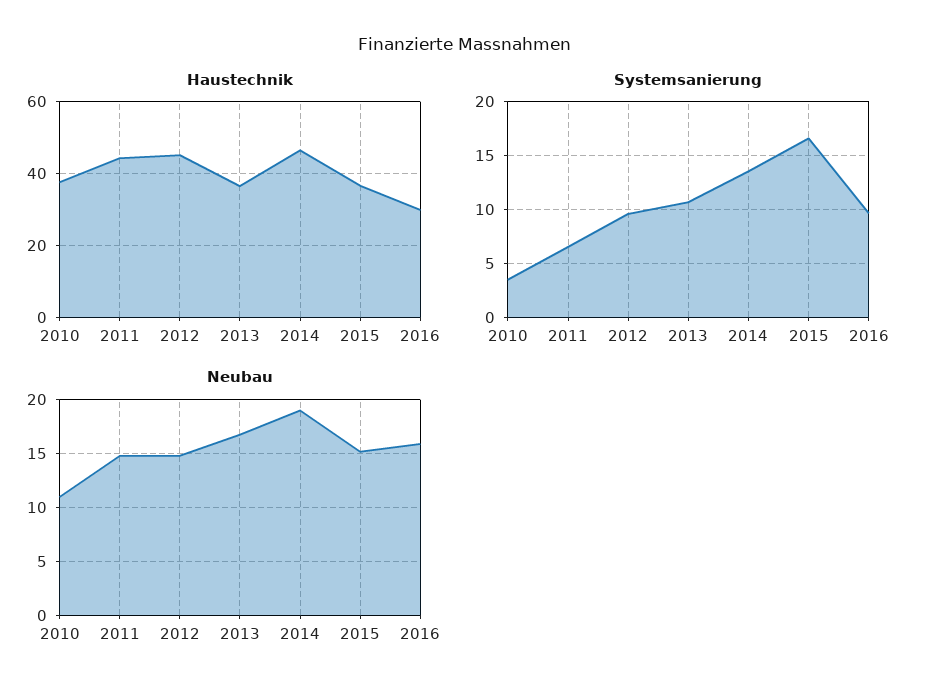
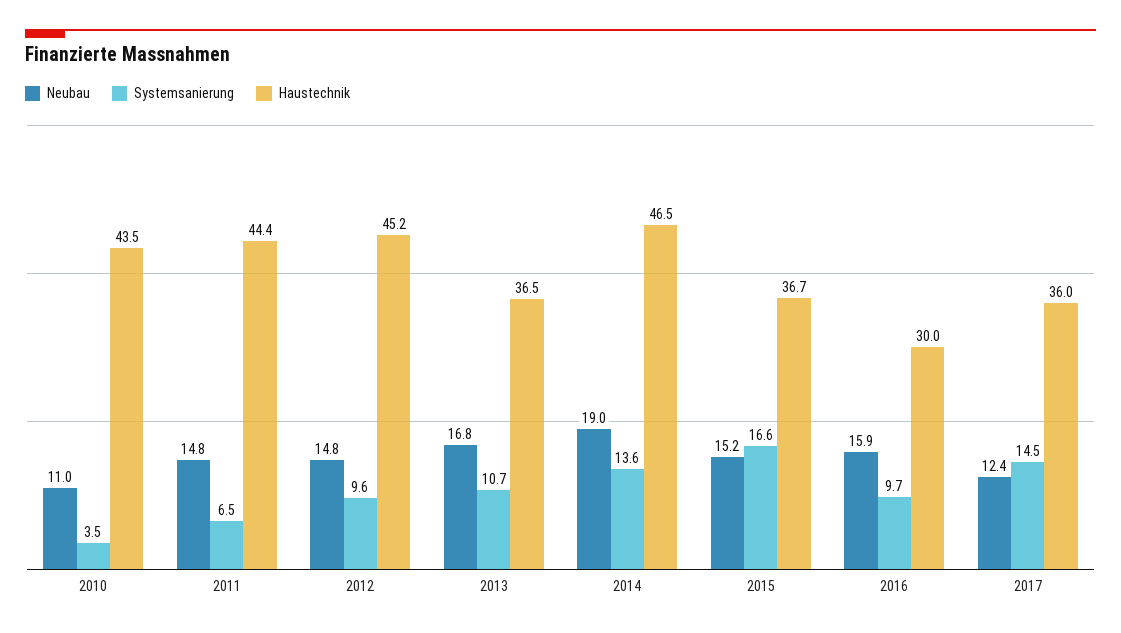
Haustechnik, 2010: 38 -> 43.5
Neubau, 2017: none -> 12.4
Systemsanierung, 2017: none -> 14.5
Haustechnik, 2017: none -> 36

